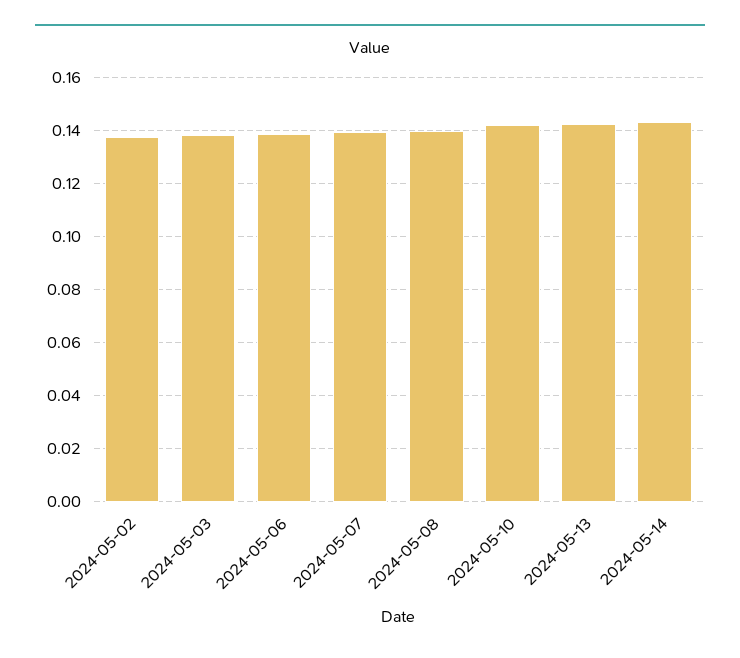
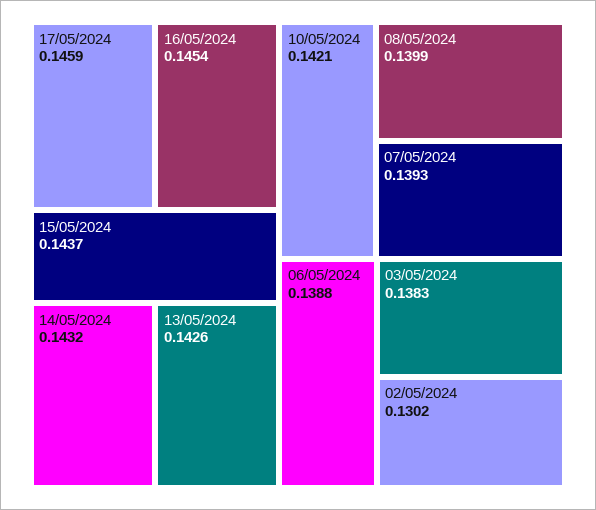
2024-05-02: 0.1375 -> 0.1302
17/05/2024: none -> 0.1459
16/05/2024: none -> 0.1454
15/05/2024: none -> 0.1437

